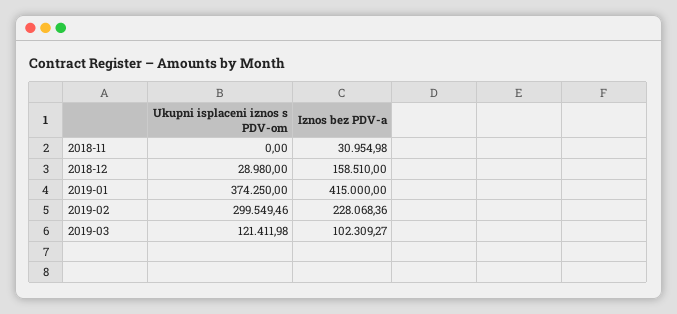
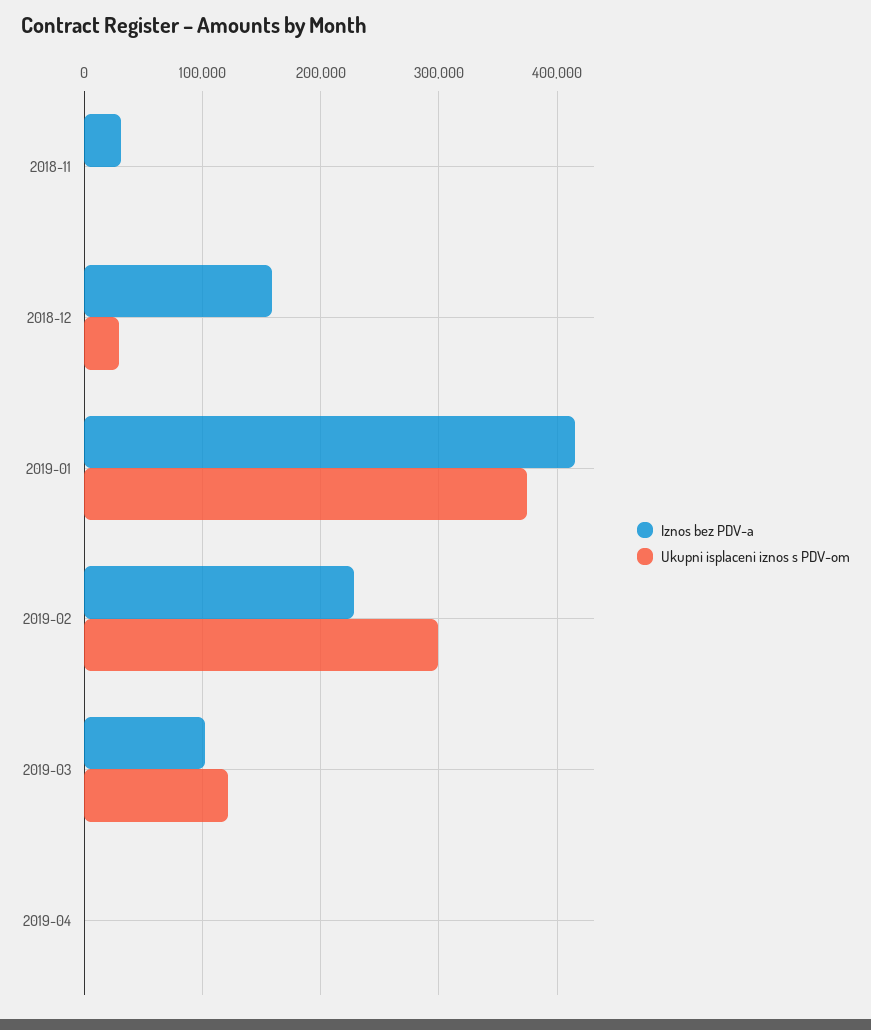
Iznos bez PDV-a, 2019-04: none -> 0
Ukupni isplaceni iznos s PDV-om, 2019-04: none -> 0

